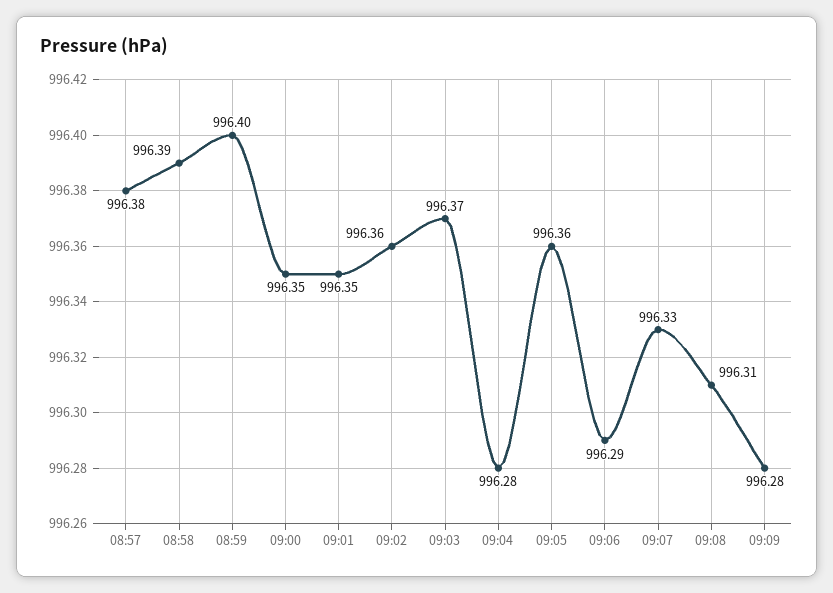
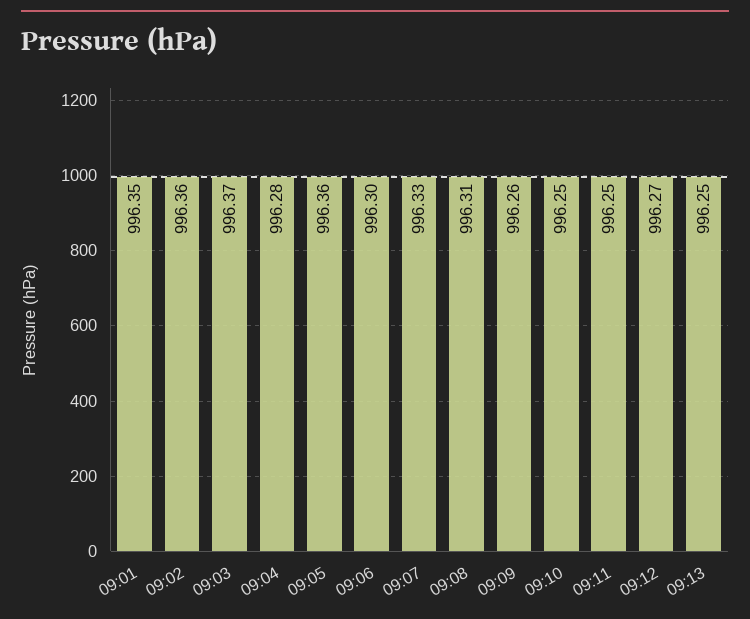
08:57: 996.38 -> none
08:58: 996.39 -> none
08:59: 996.4 -> none
09:00: 996.35 -> none
09:06: 996.29 -> 996.3
09:09: 996.28 -> 996.26
09:10: none -> 996.25
09:11: none -> 996.25
09:12: none -> 996.27
09:13: none -> 996.25

